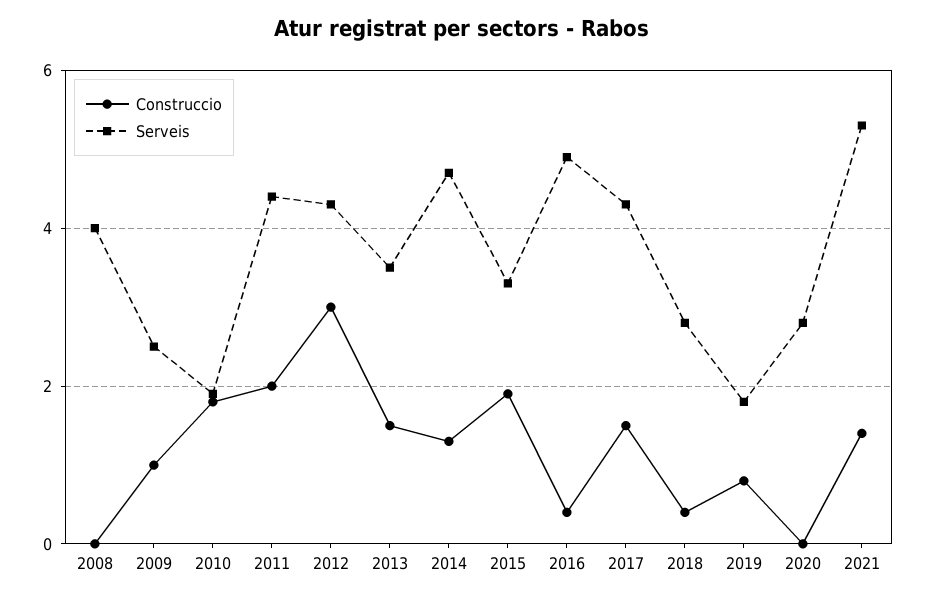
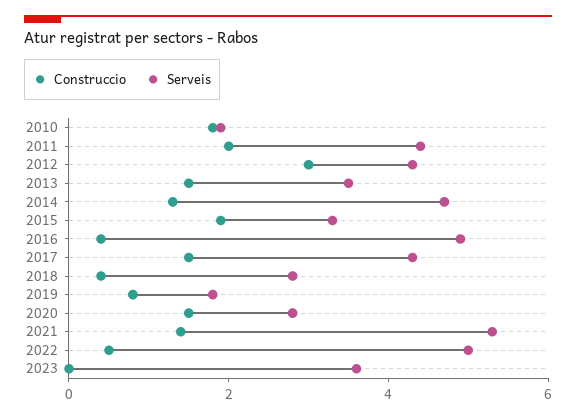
Construccio, 2008: 0 -> none
Serveis, 2008: 4 -> none
Construccio, 2009: 1 -> none
Serveis, 2009: 2.5 -> none
Construccio, 2020: 0 -> 1.5
Construccio, 2022: none -> 0.5
Serveis, 2022: none -> 5
Construccio, 2023: none -> 0
Serveis, 2023: none -> 3.5

